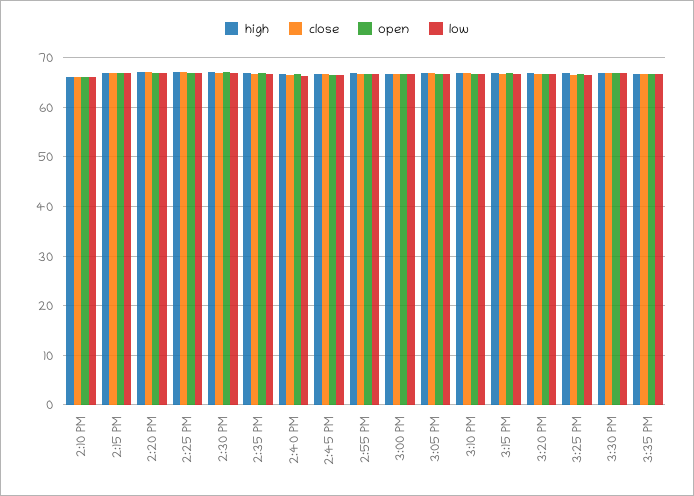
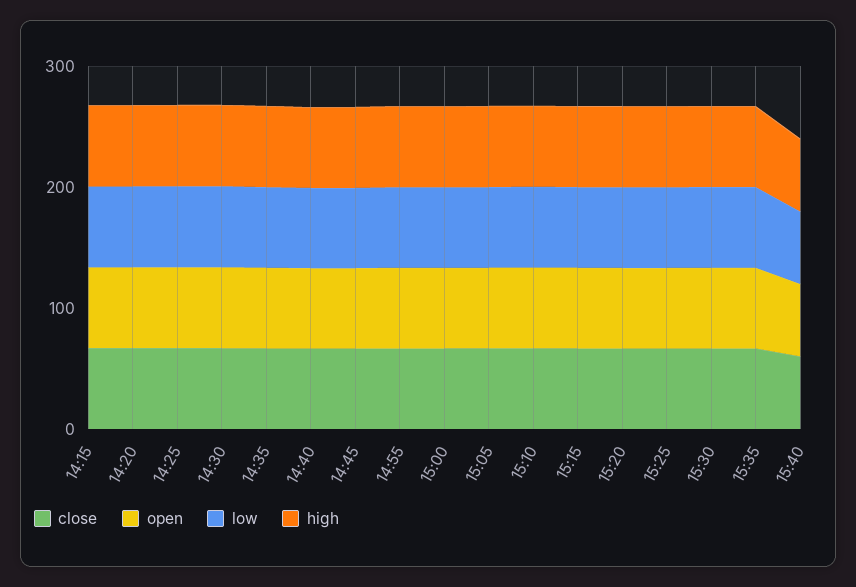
high, 2:10 PM: 66 -> none
close, 2:10 PM: 66 -> none
open, 2:10 PM: 66 -> none
low, 2:10 PM: 66 -> none
close, 15:40: none -> 60
open, 15:40: none -> 60
low, 15:40: none -> 60
high, 15:40: none -> 60

